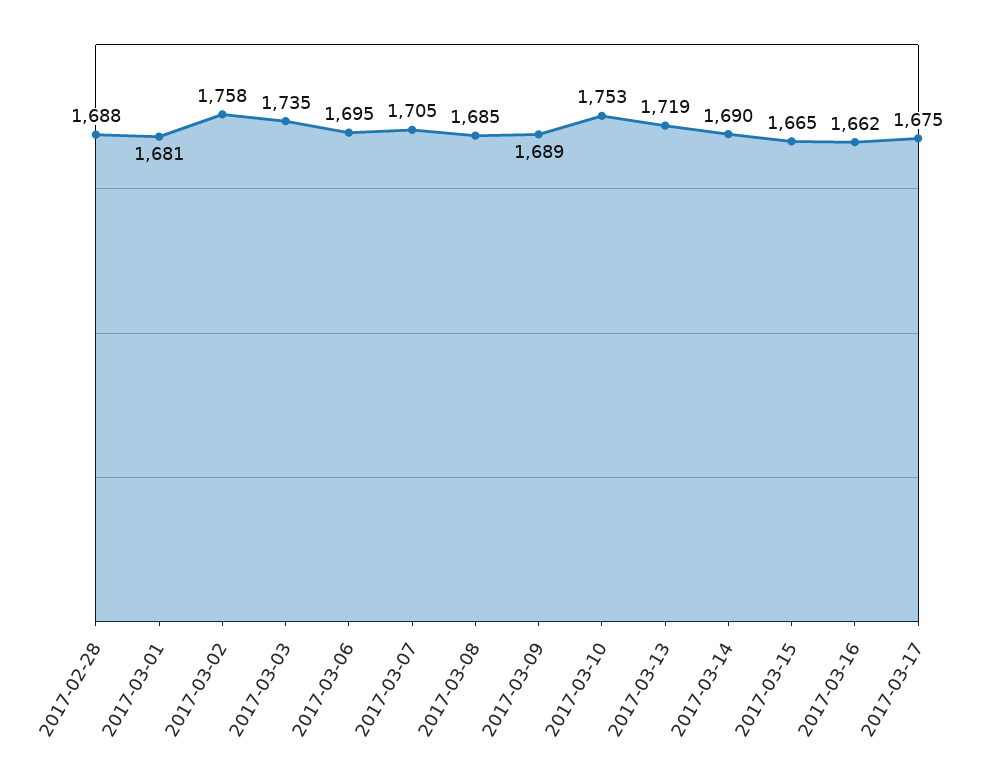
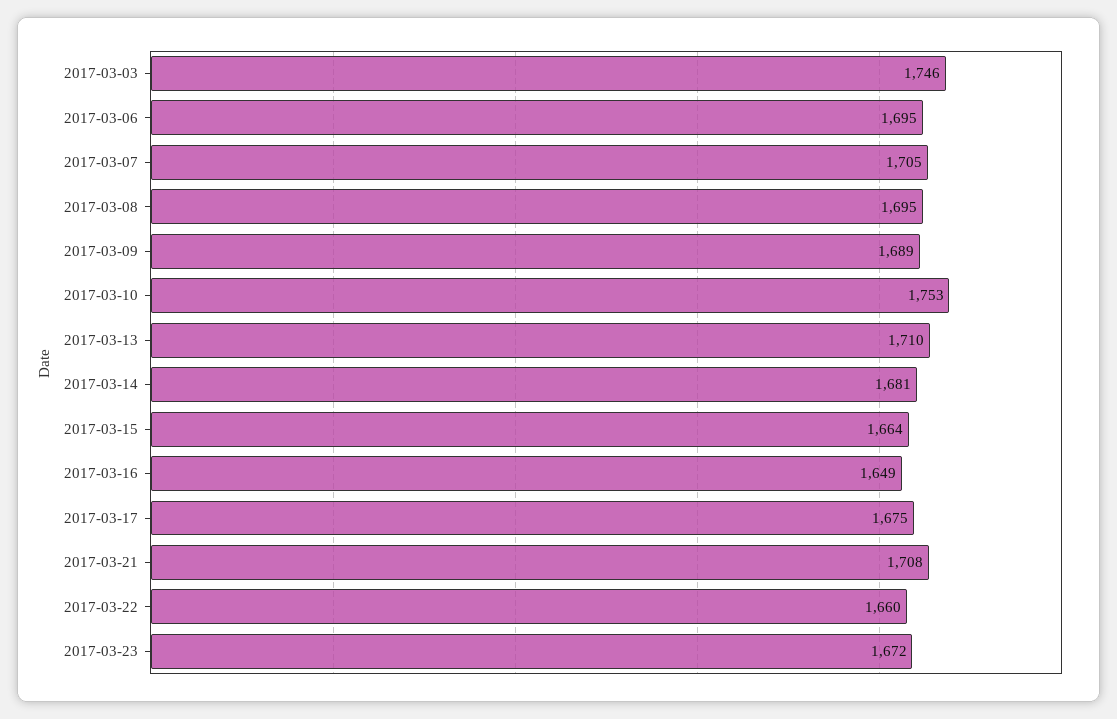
2017-02-28: 1688 -> none
2017-03-01: 1681 -> none
2017-03-02: 1758 -> none
2017-03-03: 1735 -> 1746
2017-03-08: 1685 -> 1695
2017-03-13: 1719 -> 1710
2017-03-14: 1690 -> 1681
2017-03-15: 1665 -> 1664
2017-03-16: 1662 -> 1649
2017-03-21: none -> 1708
2017-03-22: none -> 1660
2017-03-23: none -> 1672

